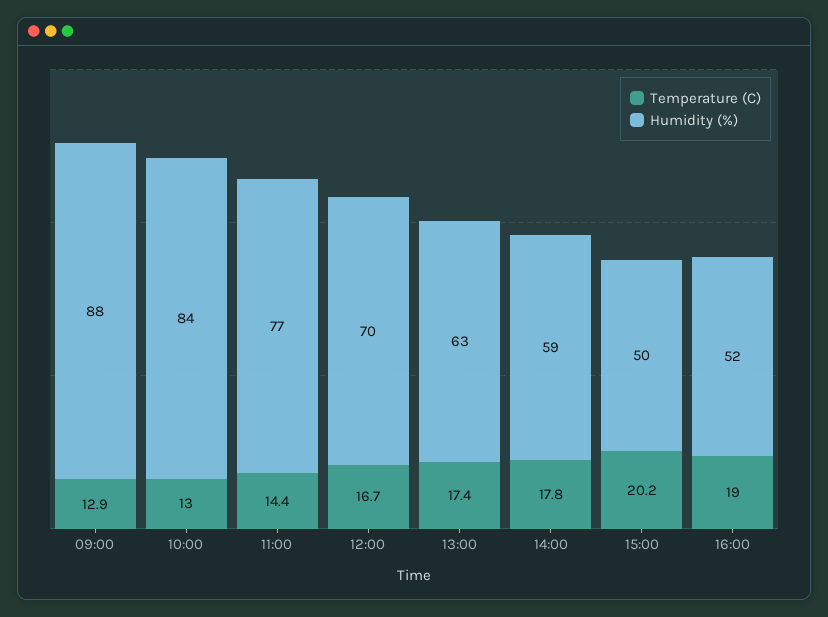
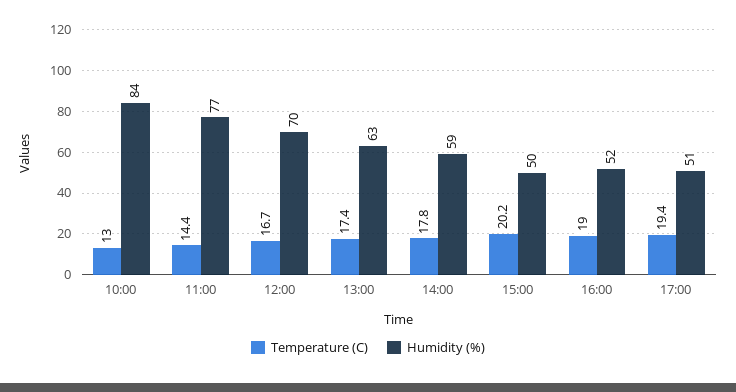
Temperature (C), 09:00: 12.9 -> none
Humidity (%), 09:00: 88 -> none
Temperature (C), 17:00: none -> 19.4
Humidity (%), 17:00: none -> 51

